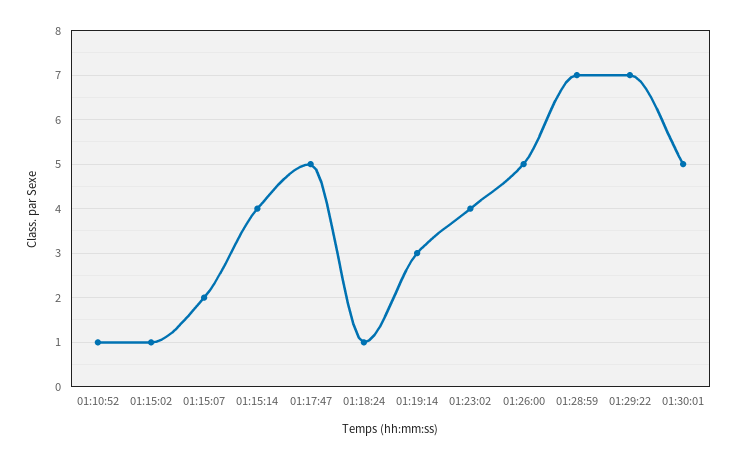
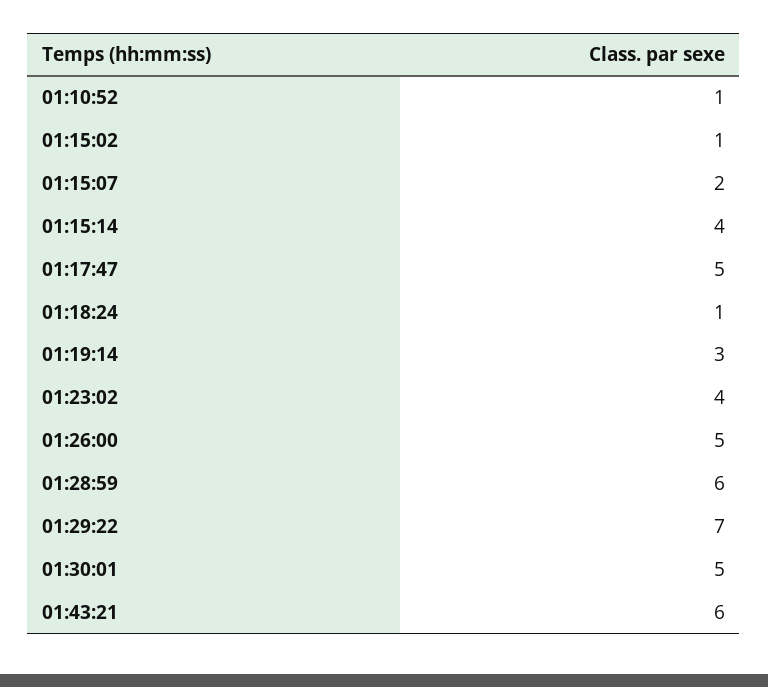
01:28:59: 7 -> 6
01:43:21: none -> 6

